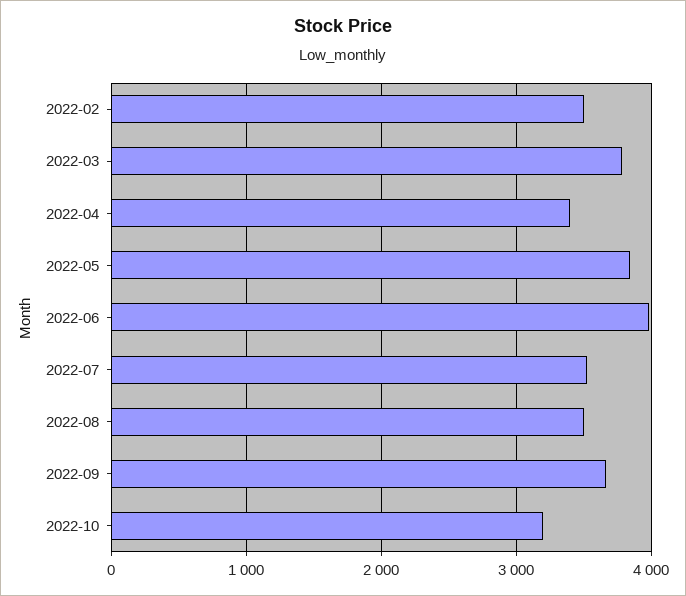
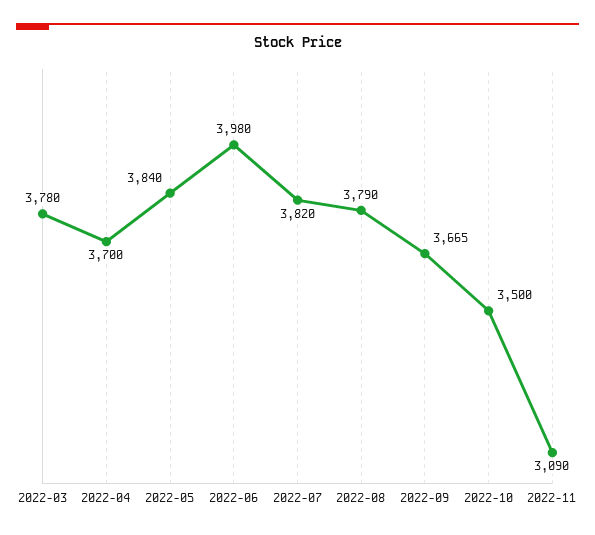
2022-02: 3500 -> none
2022-04: 3400 -> 3700
2022-07: 3500 -> 3820
2022-08: 3500 -> 3790
2022-10: 3200 -> 3500
2022-11: none -> 3090

